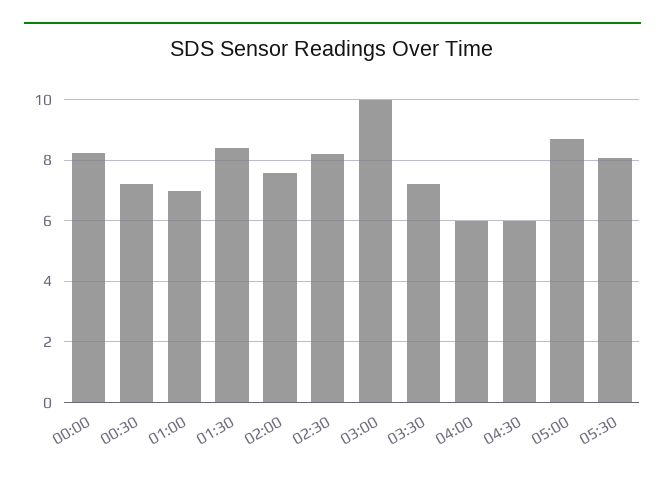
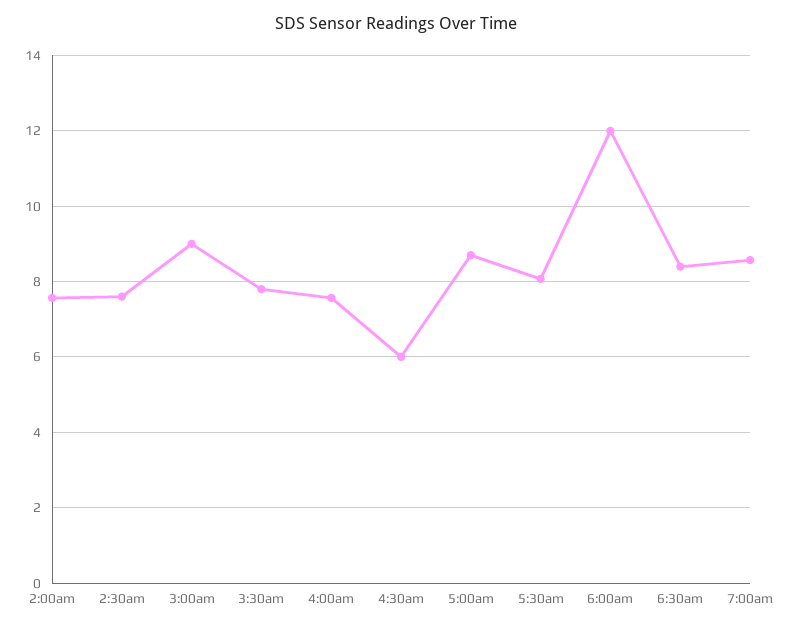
00:00: 8.2 -> none
00:30: 7.2 -> none
01:00: 7 -> none
01:30: 8.4 -> none
02:30: 8.2 -> 7.6
03:00: 10 -> 9
03:30: 7.2 -> 7.8
04:00: 6 -> 7.6
6:00am: none -> 12
6:30am: none -> 8.4
7:00am: none -> 8.6

